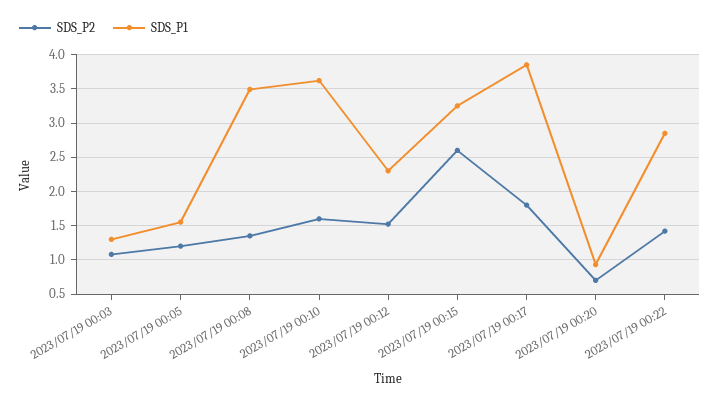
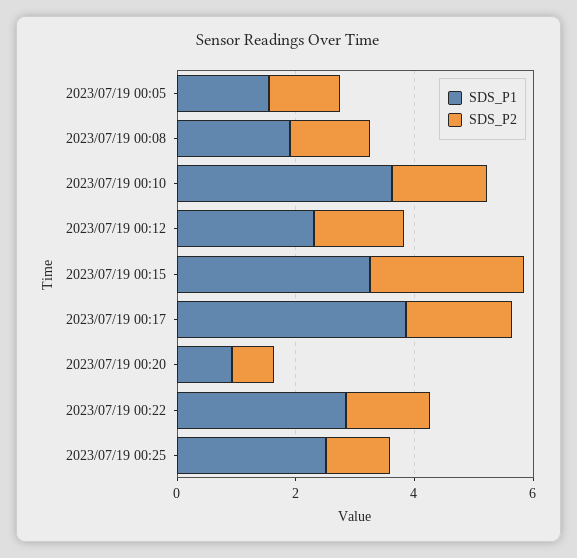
SDS_P2, 2023/07/19 00:03: 1.1 -> none
SDS_P1, 2023/07/19 00:03: 1.3 -> none
SDS_P1, 2023/07/19 00:08: 3.5 -> 2
SDS_P1, 2023/07/19 00:25: none -> 2.5
SDS_P2, 2023/07/19 00:25: none -> 1

